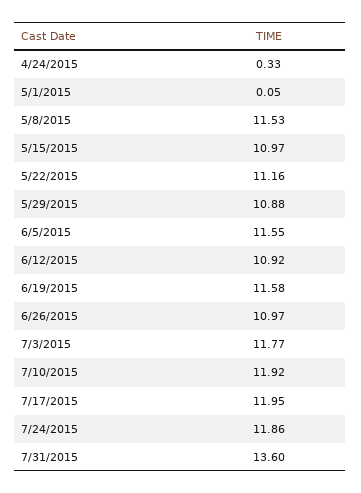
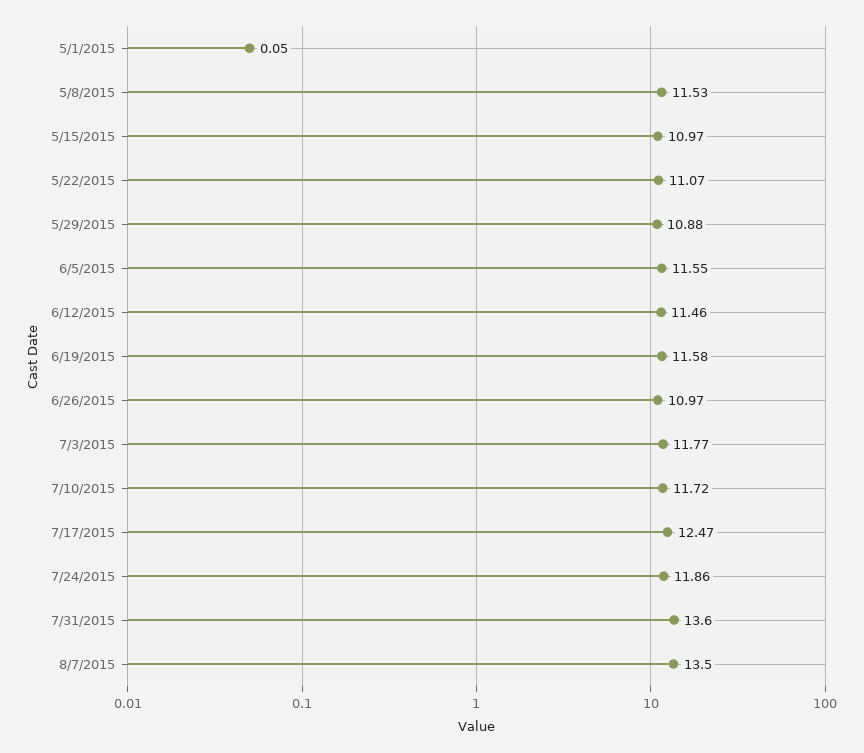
4/24/2015: 0.33 -> none
5/22/2015: 11.16 -> 11.07
6/12/2015: 10.92 -> 11.46
7/10/2015: 11.92 -> 11.72
7/17/2015: 11.95 -> 12.47
8/7/2015: none -> 13.5

